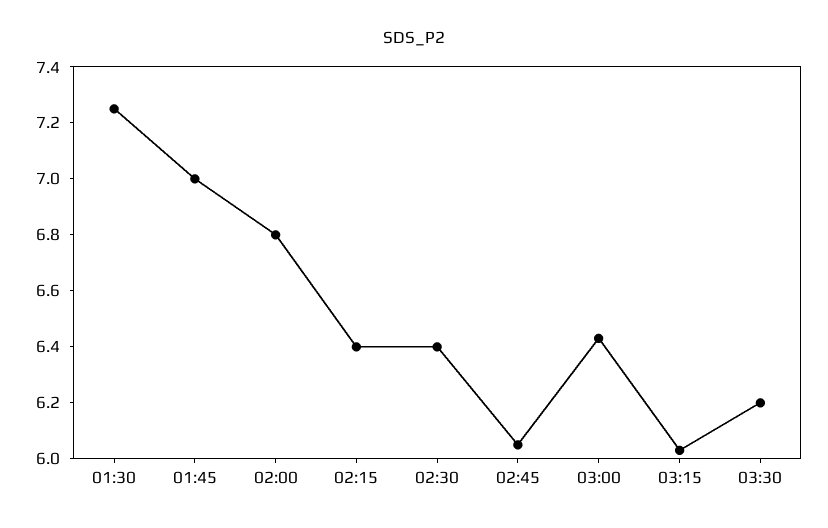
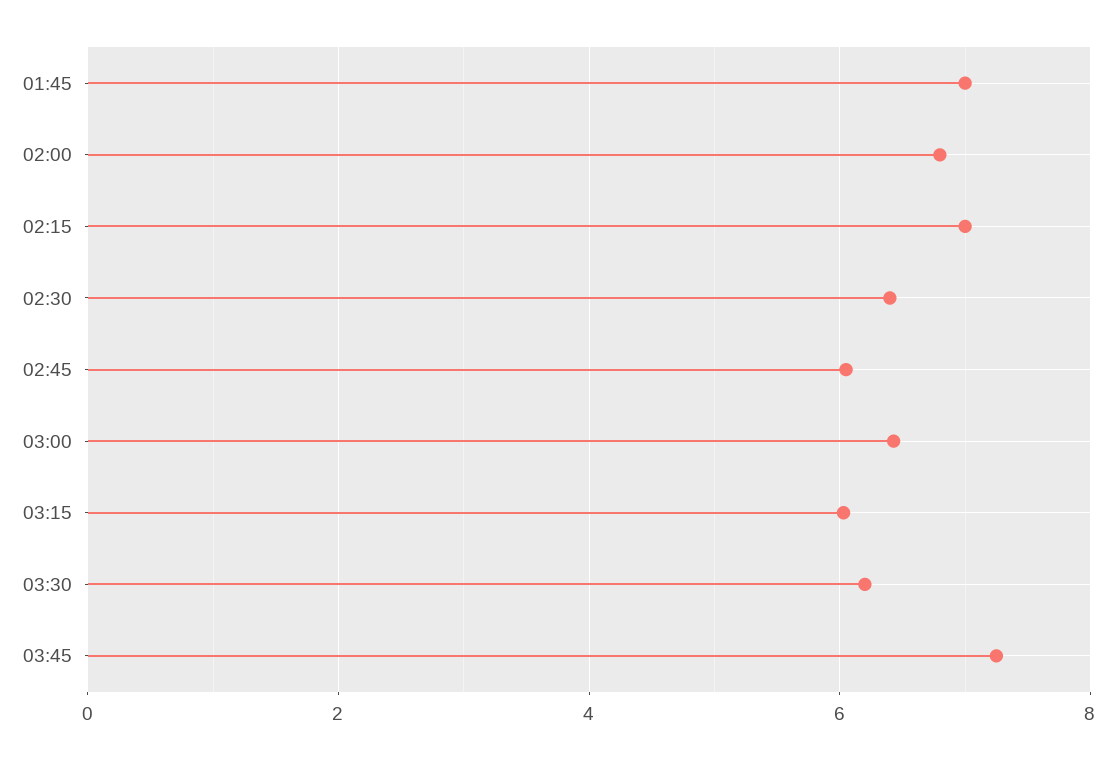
01:30: 7.25 -> none
02:15: 6.4 -> 7
03:45: none -> 7.2

